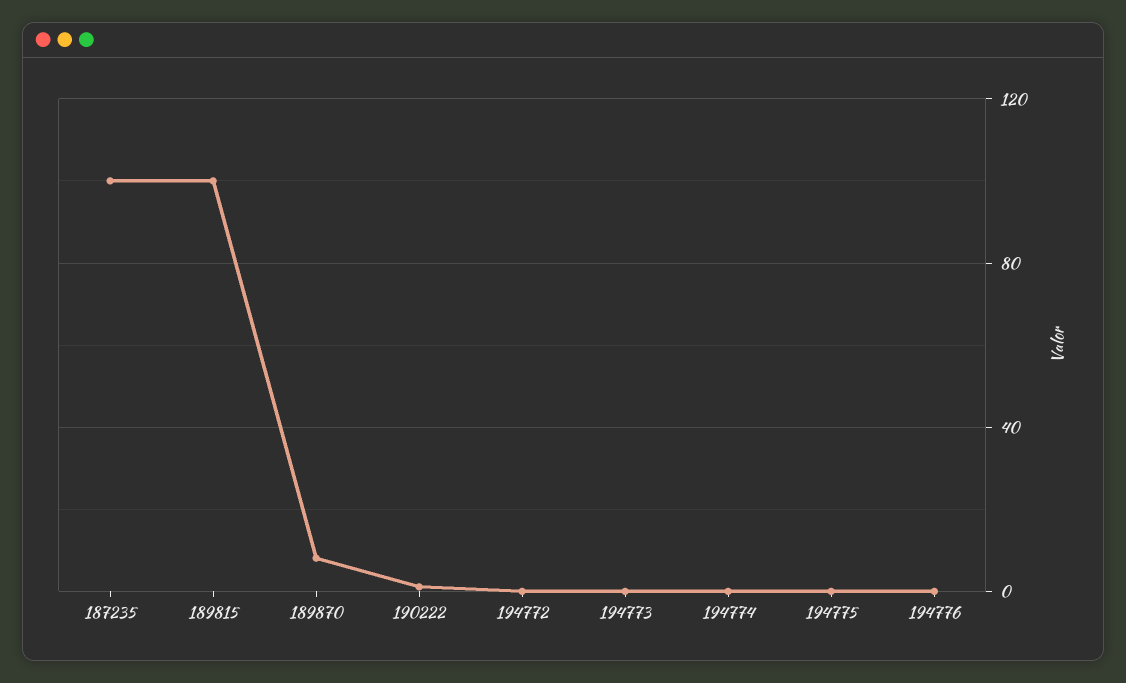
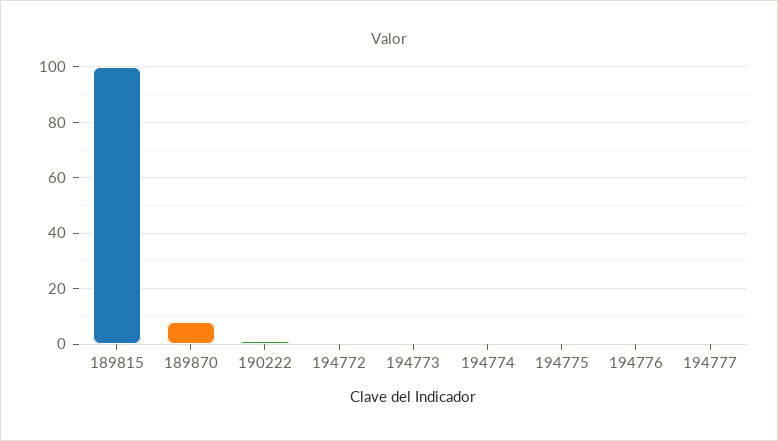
187235: 100 -> none
194777: none -> 0

